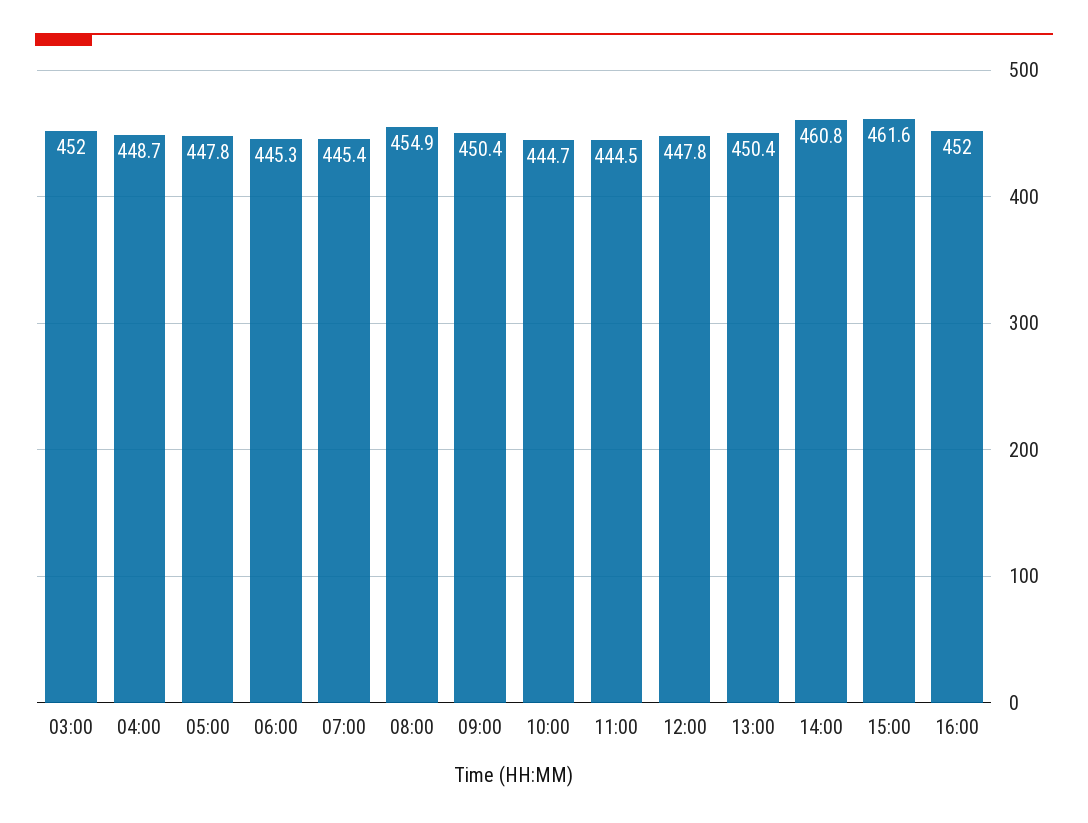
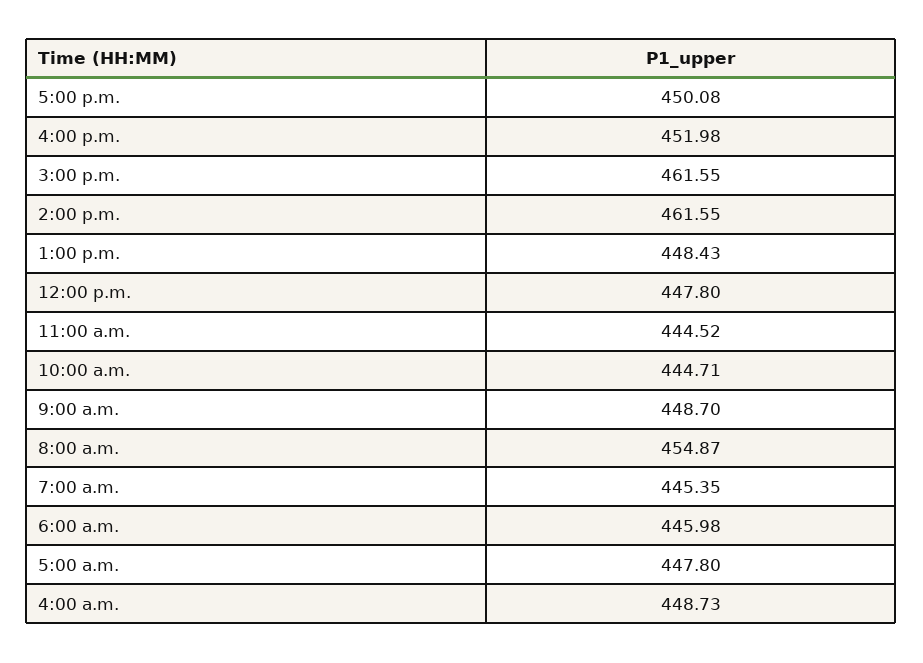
03:00: 452 -> none
06:00: 445.3 -> 445.98
09:00: 450.4 -> 448.7
13:00: 450.4 -> 448.43
14:00: 460.8 -> 461.55
5:00 p.m.: none -> 450.08

